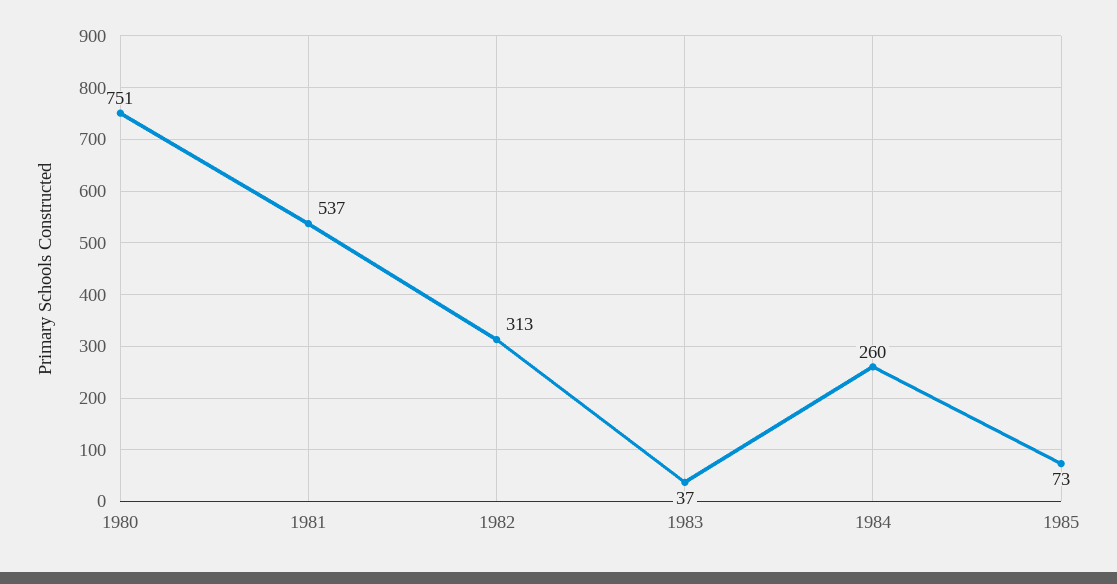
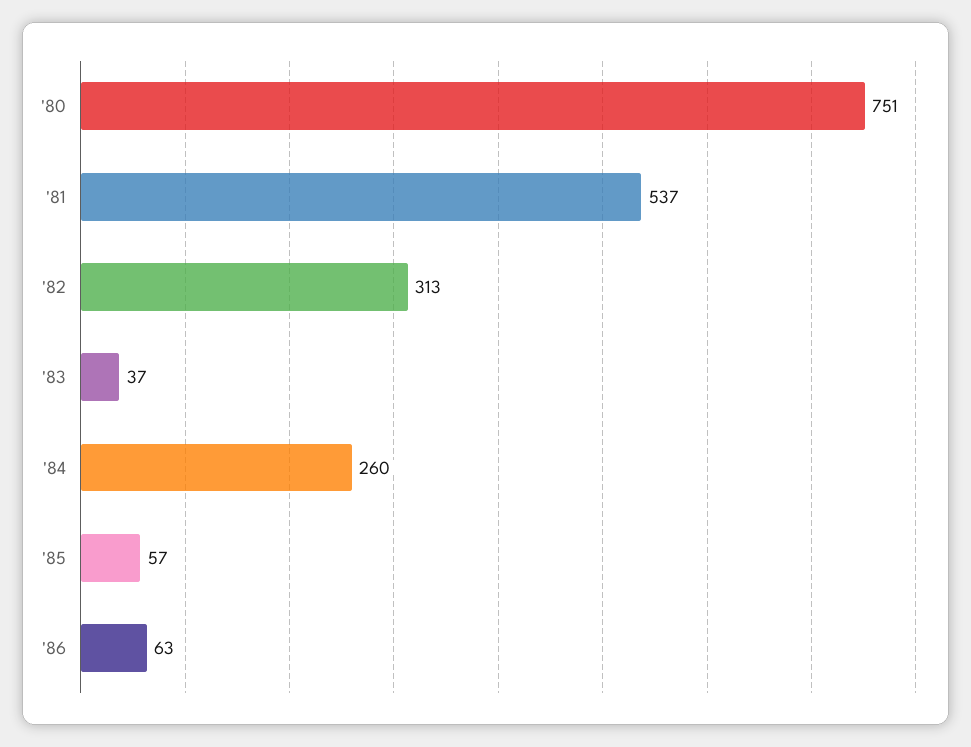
1985: 73 -> 57
'86: none -> 63

